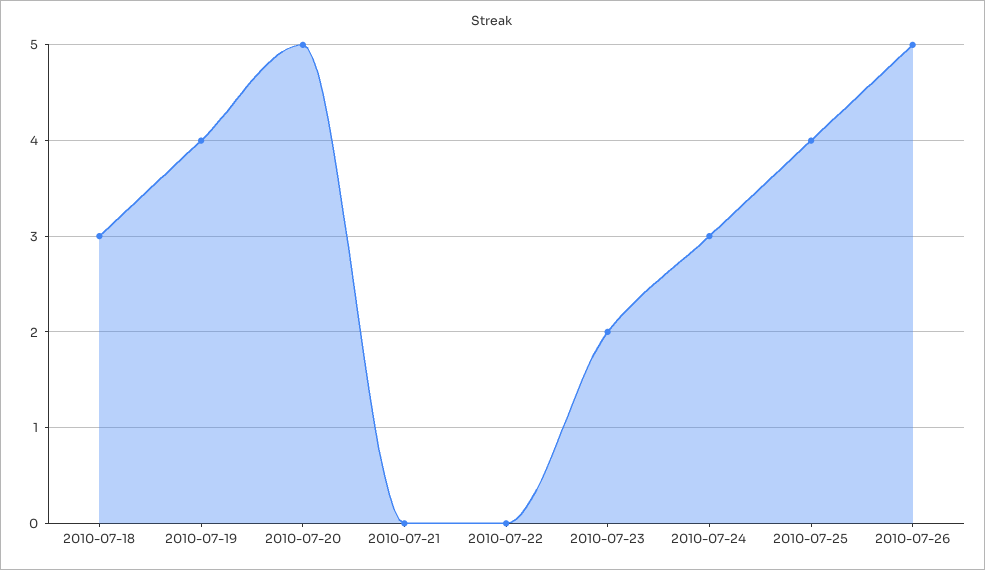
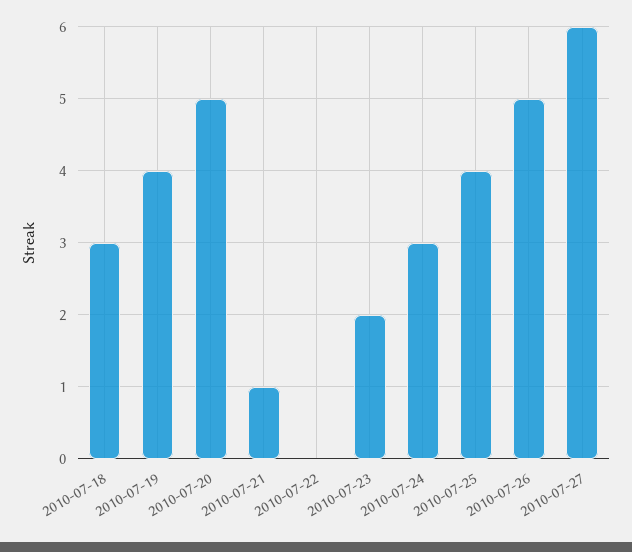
2010-07-21: 0 -> 1
2010-07-27: none -> 6

